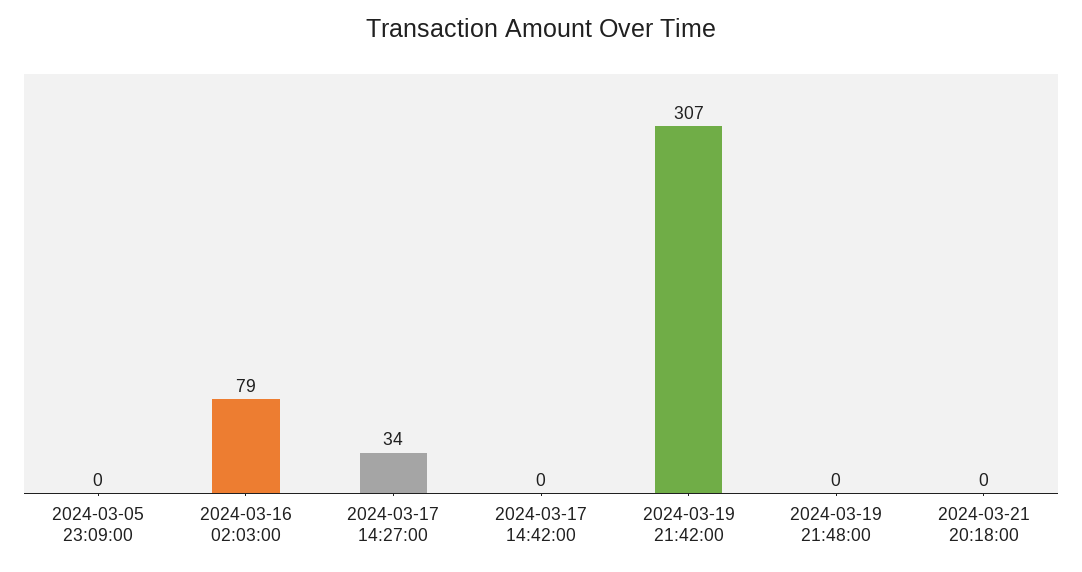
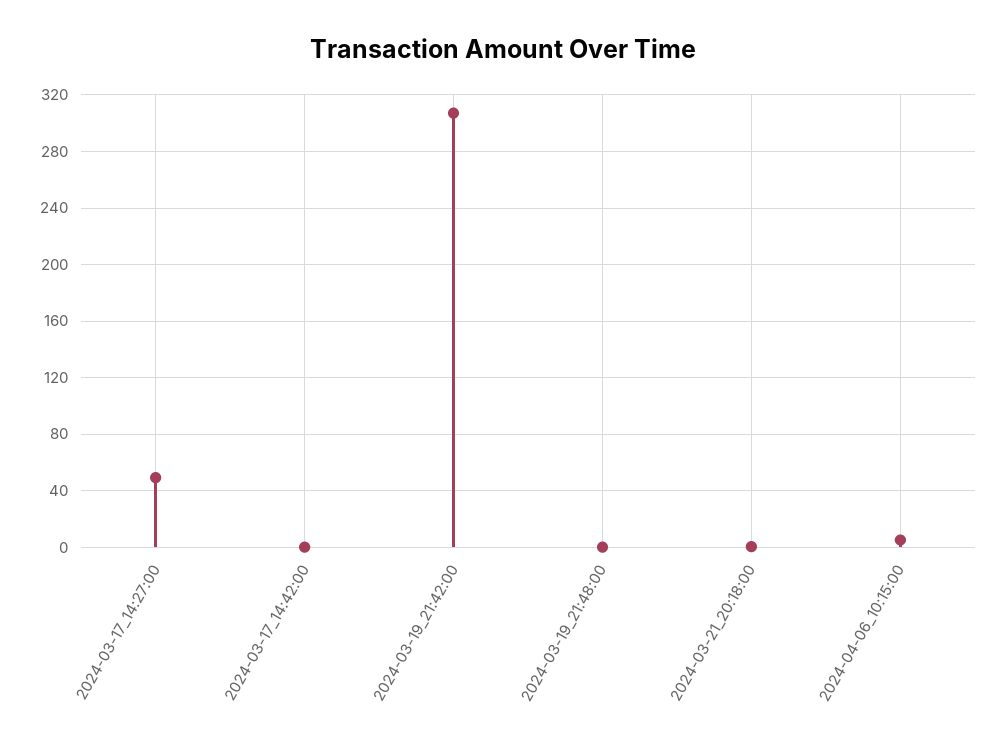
2024-03-05 23:09:00: 0 -> none
2024-03-16 02:03:00: 79 -> none
2024-03-17 14:27:00: 34 -> 50
2024-04-06_10:15:00: none -> 5

